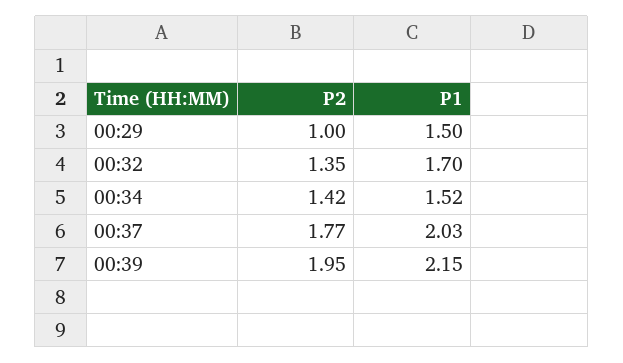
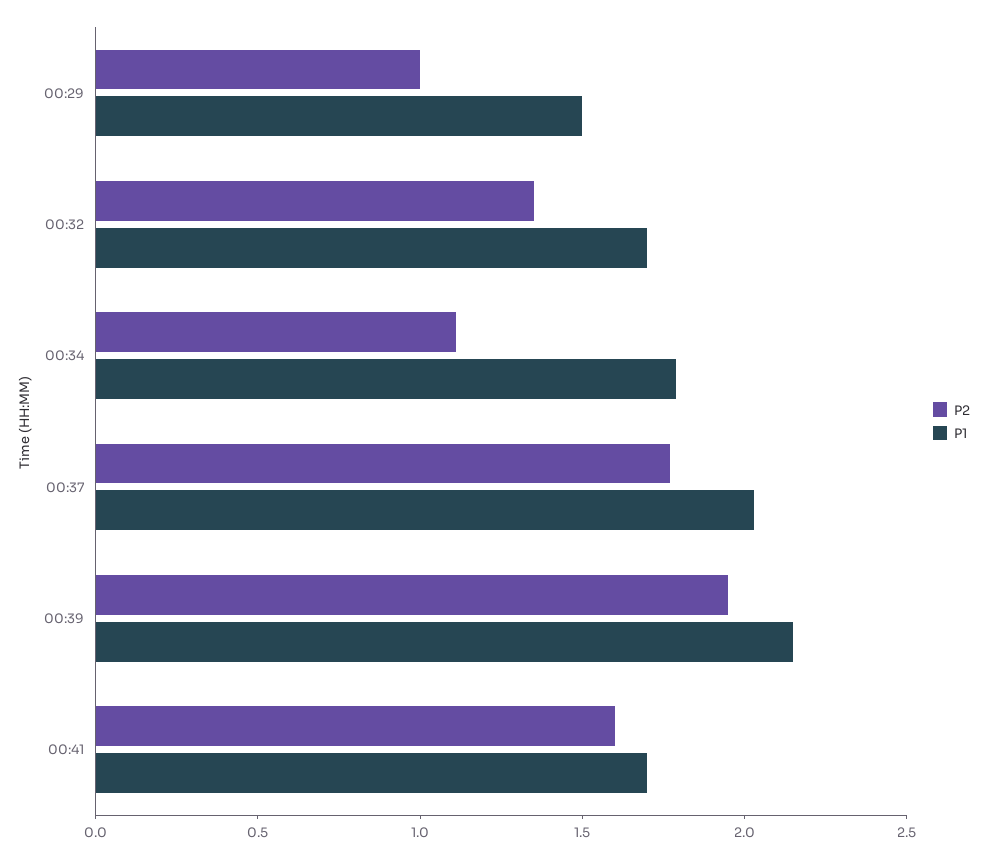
P2, 00:34: 1.42 -> 1.1
P1, 00:34: 1.52 -> 1.8
P2, 00:41: none -> 1.6
P1, 00:41: none -> 1.7

